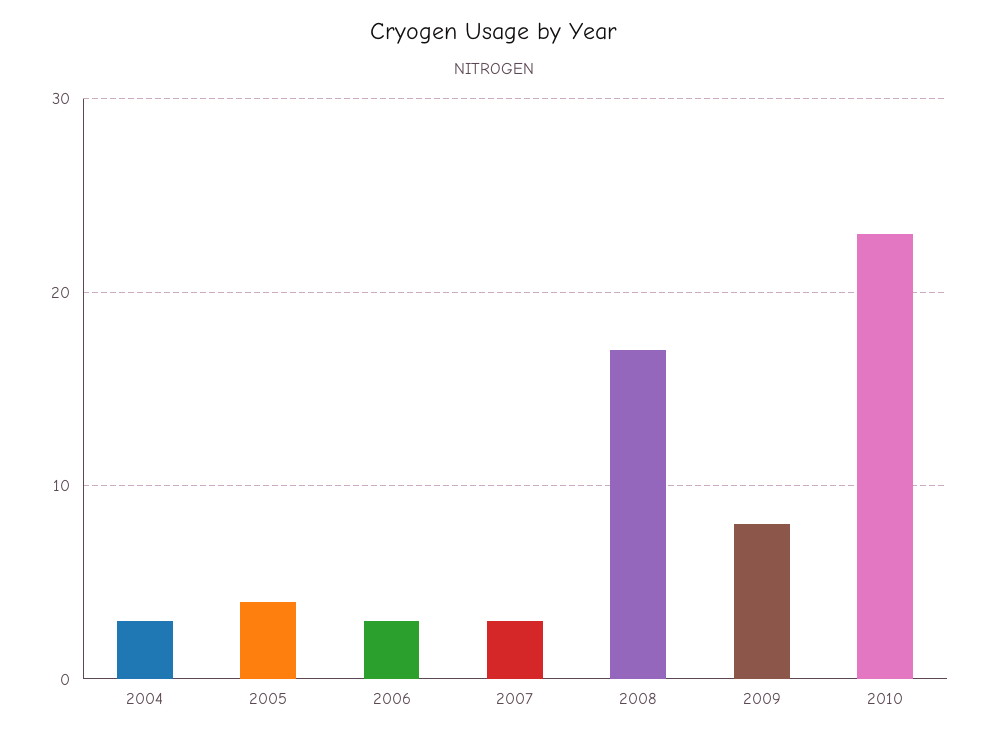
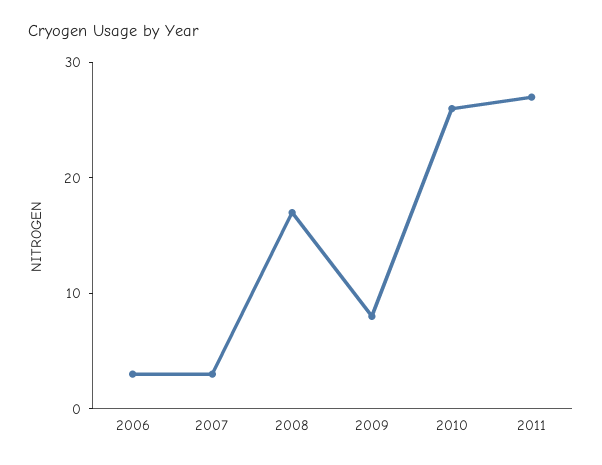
2004: 3 -> none
2005: 4 -> none
2010: 23 -> 26
2011: none -> 27

